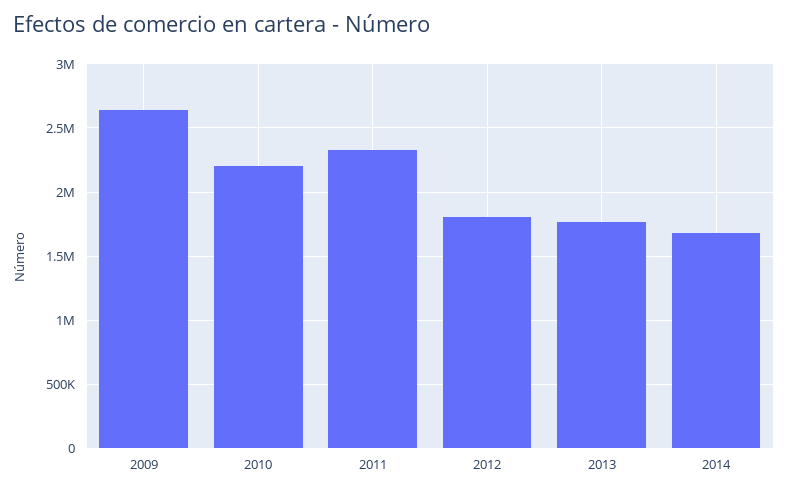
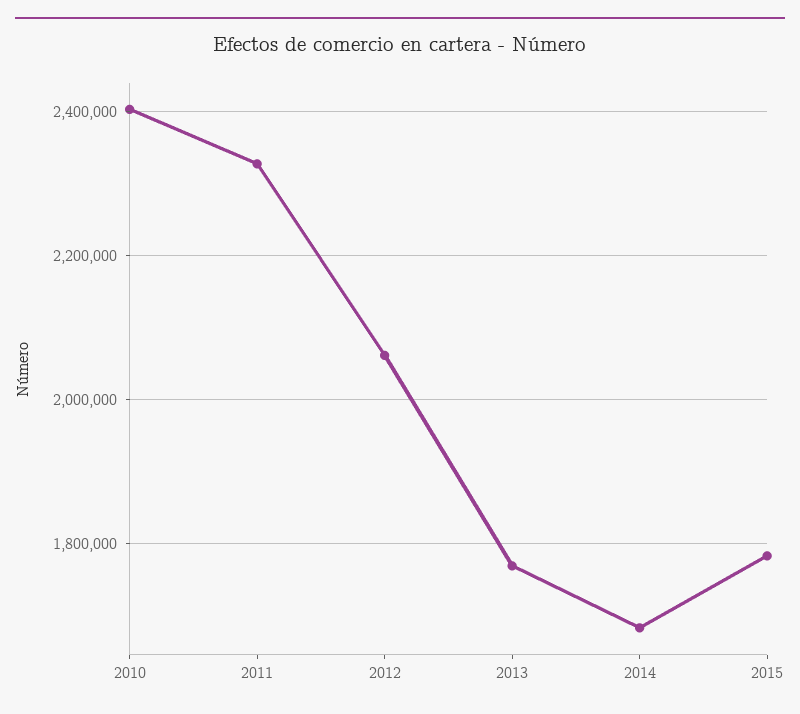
2009: 2650000 -> none
2010: 2200000 -> 2400000
2012: 1800000 -> 2060000
2015: none -> 1780000

